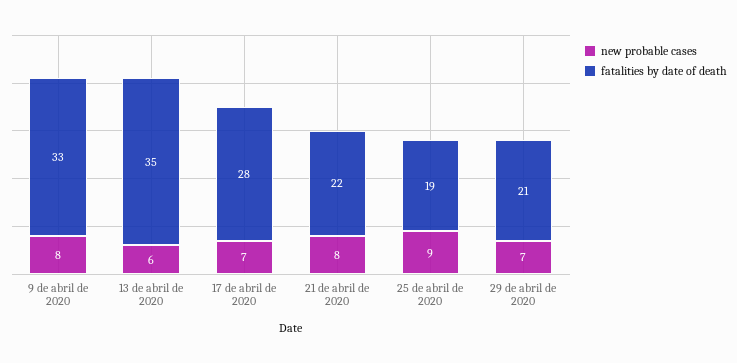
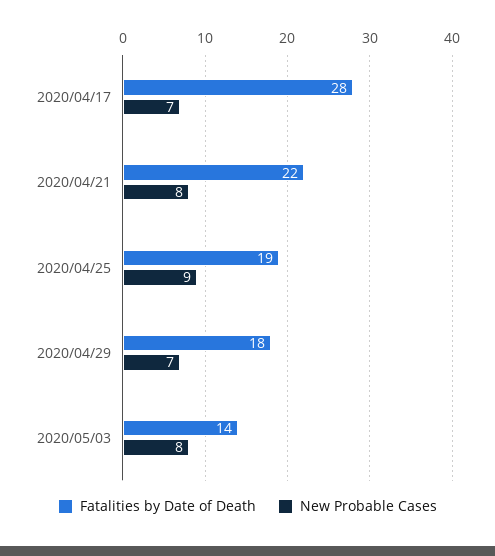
new probable cases, 9 de abril de 2020: 8 -> none
fatalities by date of death, 9 de abril de 2020: 33 -> none
new probable cases, 13 de abril de 2020: 6 -> none
fatalities by date of death, 13 de abril de 2020: 35 -> none
fatalities by date of death, 29 de abril de 2020: 21 -> 18
fatalities by date of death, 2020/05/03: none -> 14
new probable cases, 2020/05/03: none -> 8

